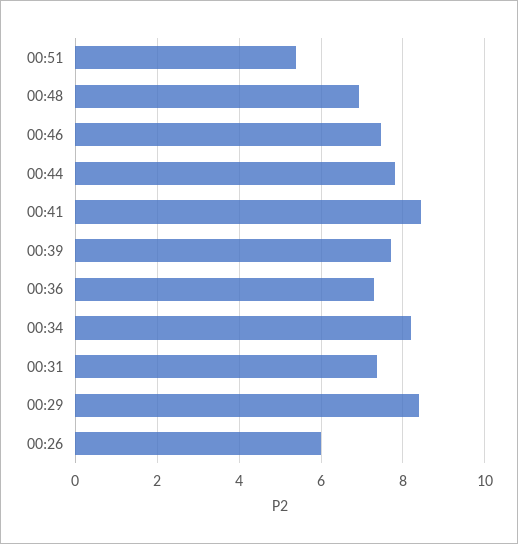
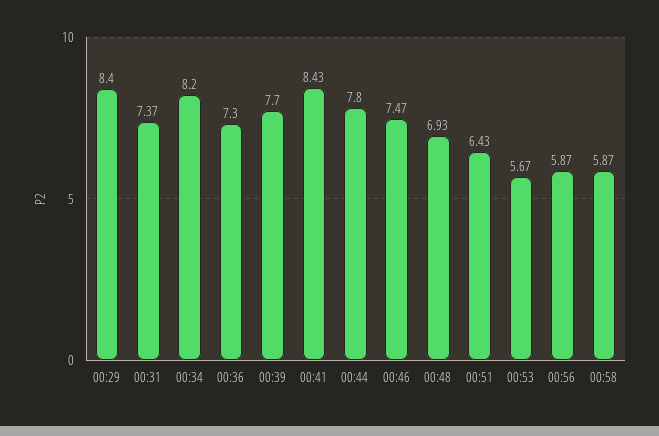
00:51: 5.4 -> 6.43
00:26: 6 -> none
00:53: none -> 5.67
00:56: none -> 5.87
00:58: none -> 5.87

